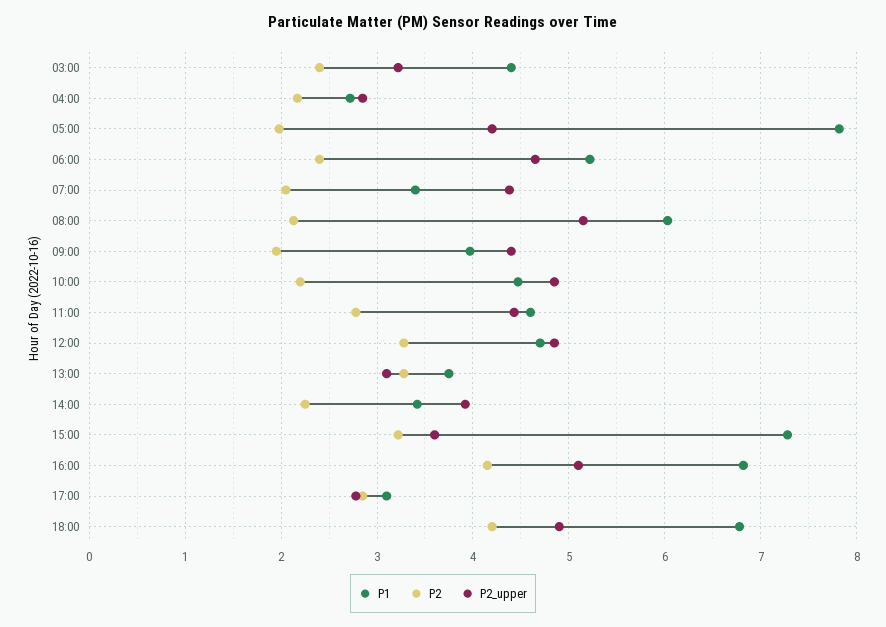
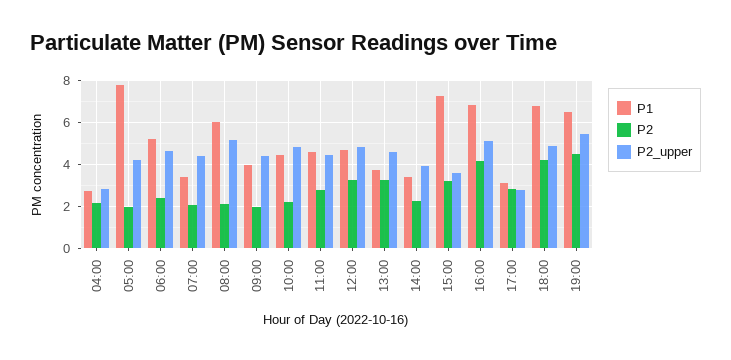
P1, 03:00: 4.4 -> none
P2, 03:00: 2.4 -> none
P2_upper, 03:00: 3.2 -> none
P2_upper, 13:00: 3.1 -> 4.5
P1, 19:00: none -> 6.5
P2, 19:00: none -> 4.5
P2_upper, 19:00: none -> 5.5

